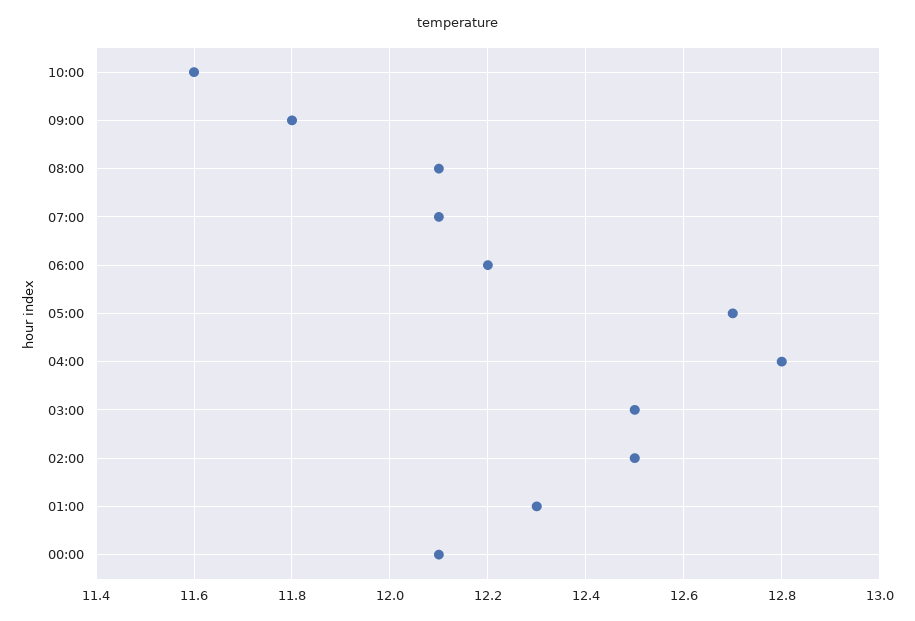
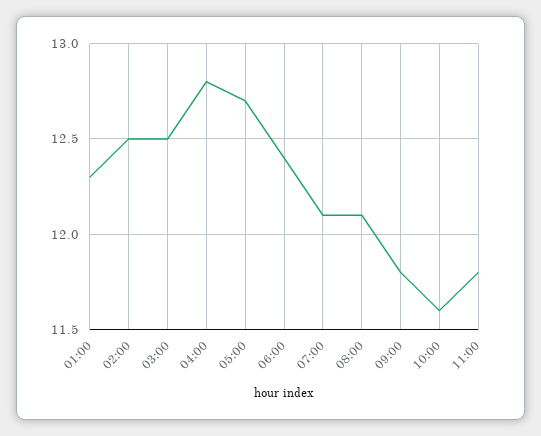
06:00: 12.2 -> 12.4
00:00: 12.1 -> none
11:00: none -> 11.8

